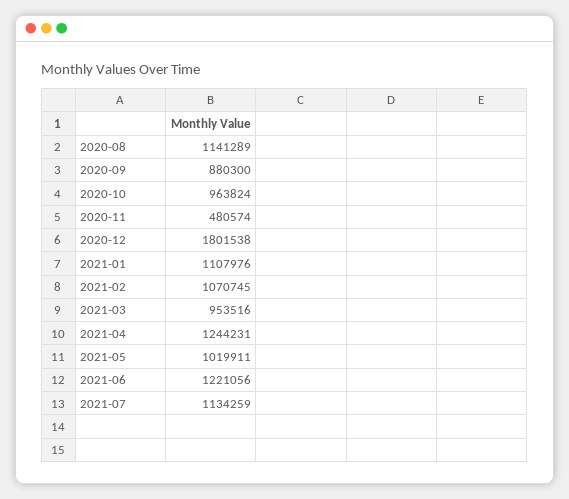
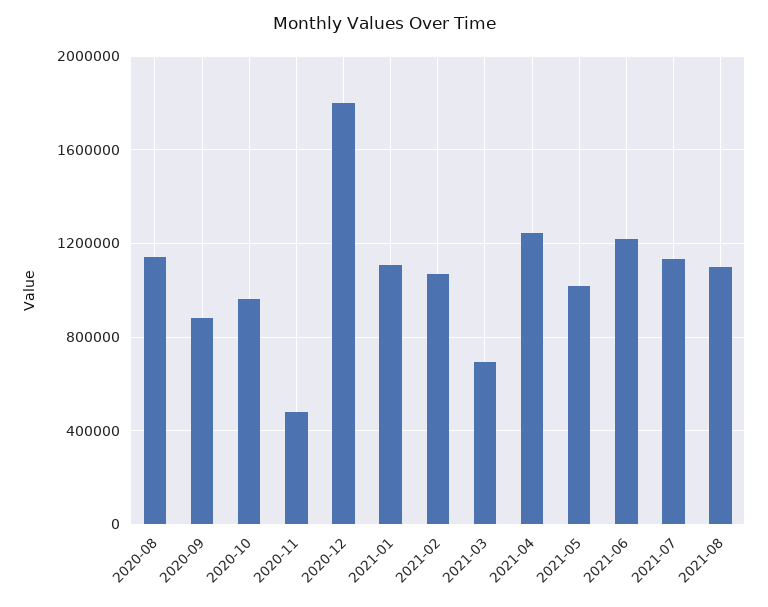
2021-03: 953516 -> 700000
2021-08: none -> 1100000

